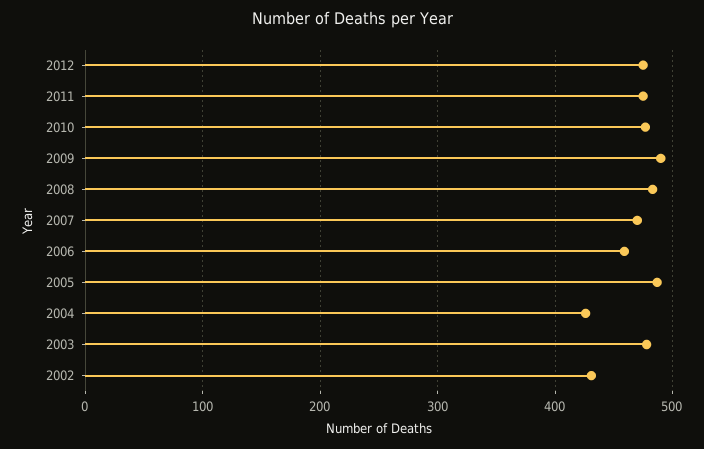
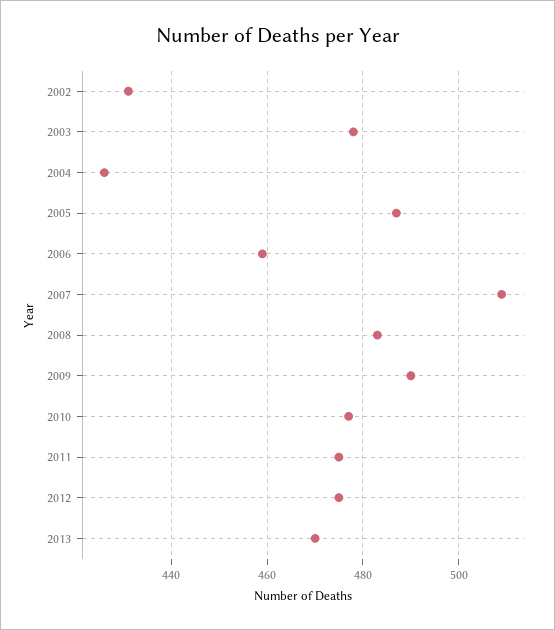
2007: 470 -> 510
2013: none -> 470

